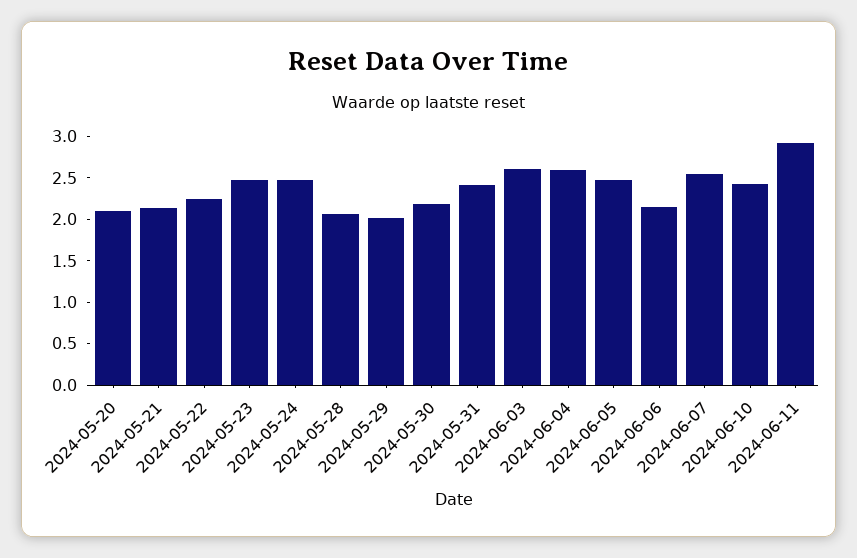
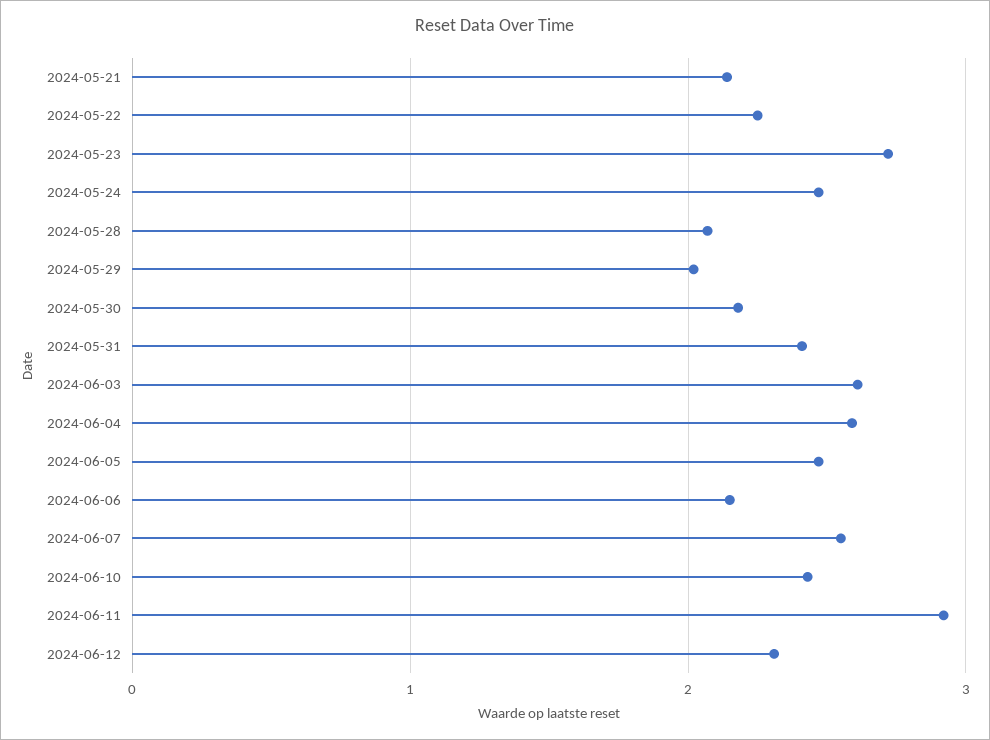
2024-05-20: 2.1 -> none
2024-05-23: 2.5 -> 2.7
2024-06-12: none -> 2.3

